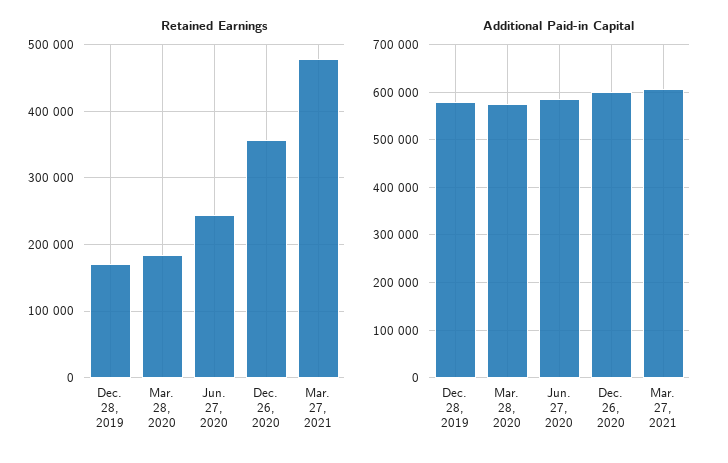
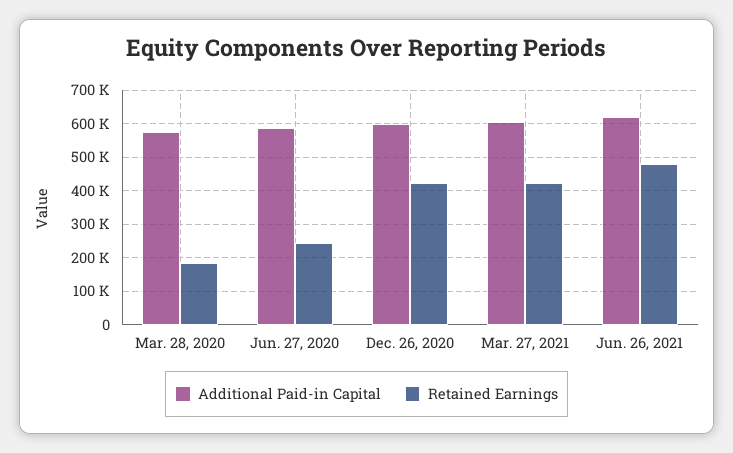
Retained Earnings, Dec. 28, 2019: 170000 -> none
Retained Earnings, Dec. 26, 2020: 360000 -> 420000
Retained Earnings, Mar. 27, 2021: 480000 -> 420000
Additional Paid-in Capital, Dec. 28, 2019: 580000 -> none
Additional Paid-in Capital, Jun. 26, 2021: none -> 620000
Retained Earnings, Jun. 26, 2021: none -> 480000

